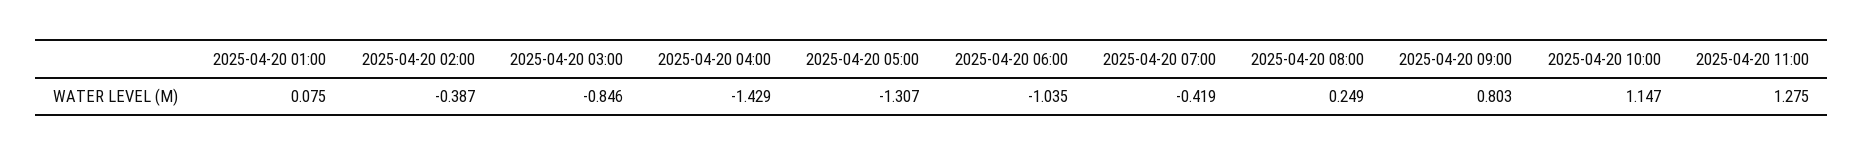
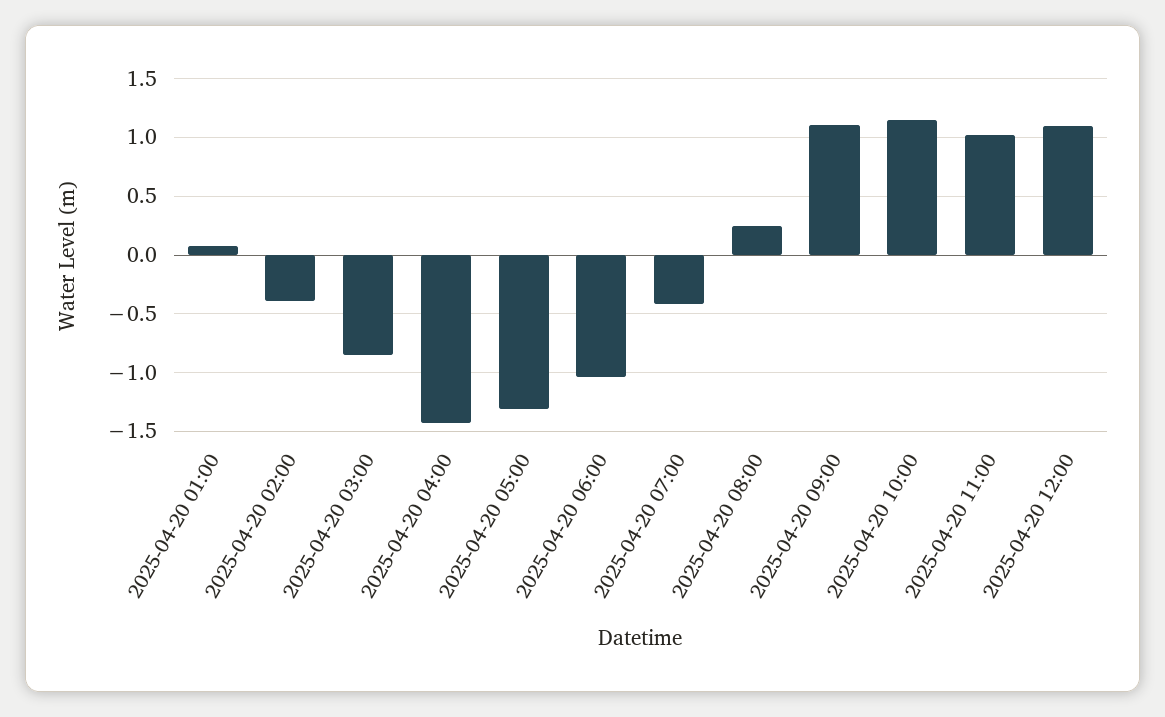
2025-04-20 09:00: 0.803 -> 1.1
2025-04-20 11:00: 1.275 -> 1
2025-04-20 12:00: none -> 1.1

